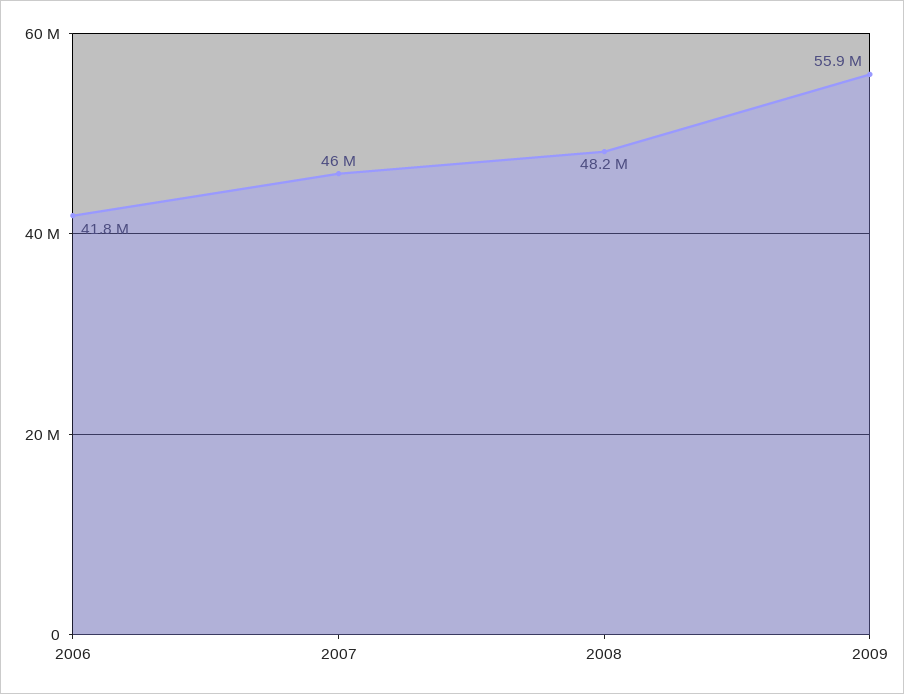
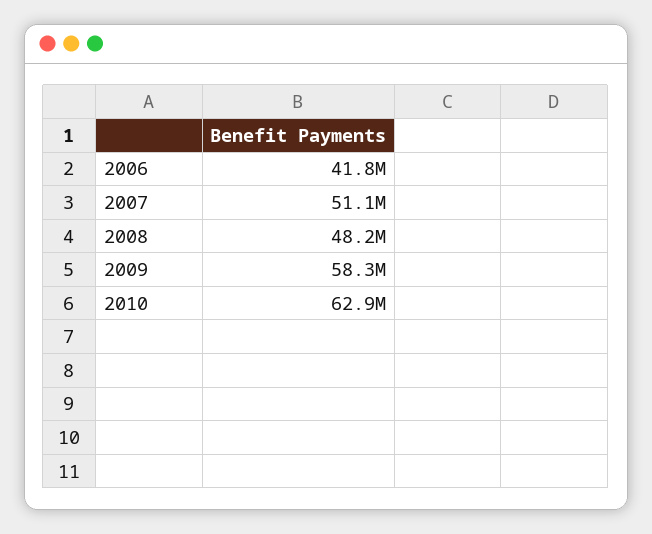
2007: 46000000 -> 51100000
2009: 55900000 -> 58300000
2010: none -> 62900000

